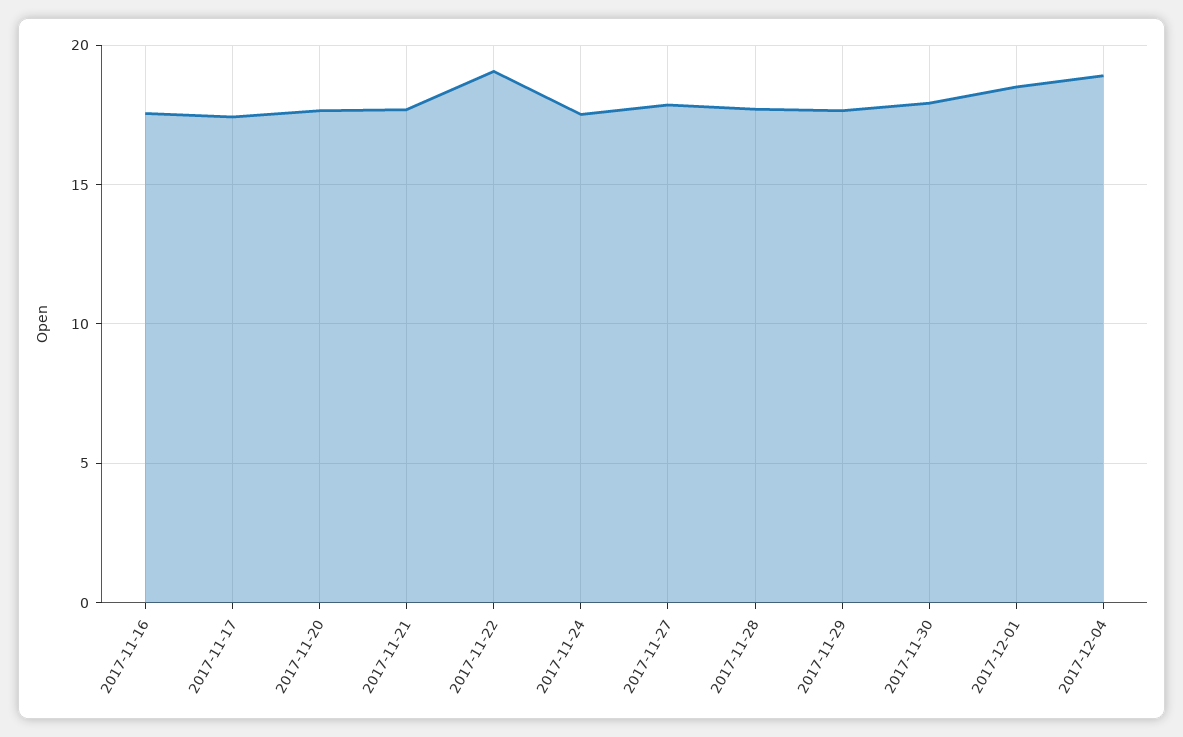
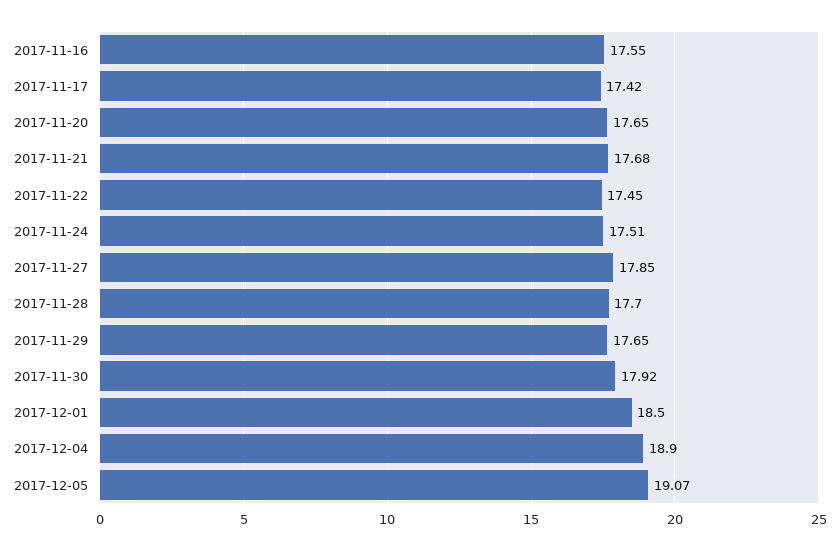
2017-11-22: 19 -> 17.45
2017-12-05: none -> 19.07

